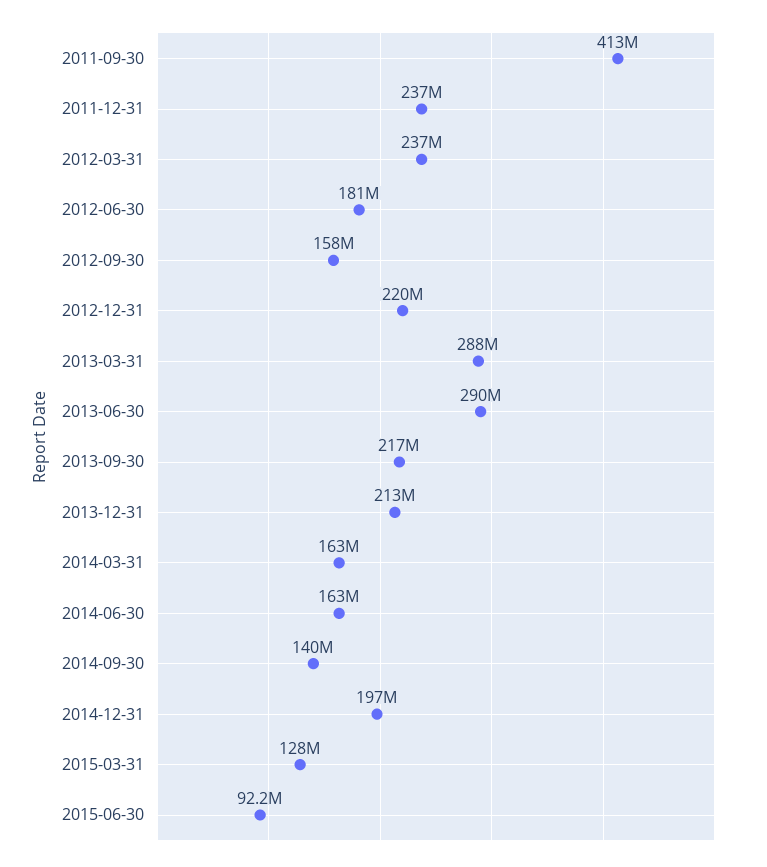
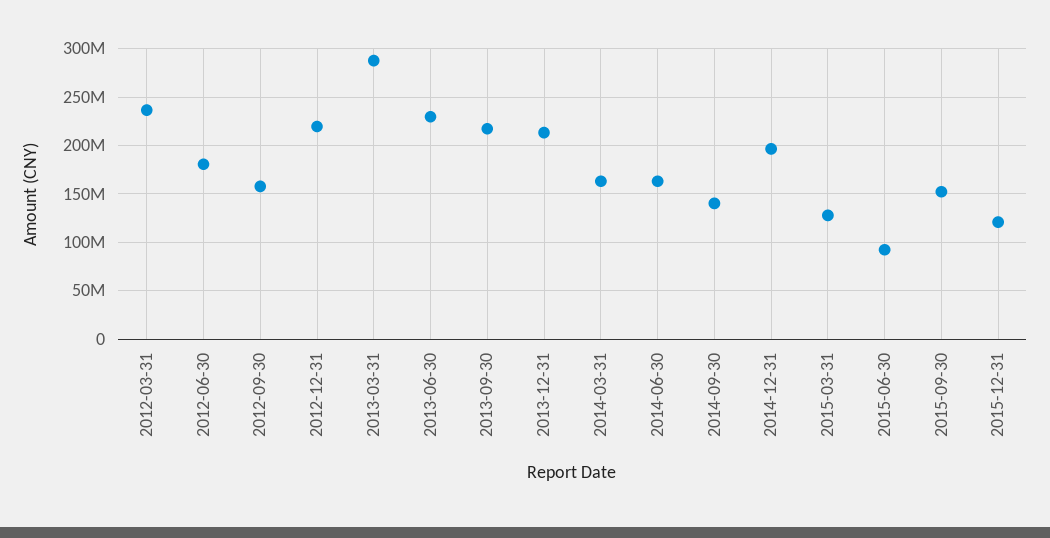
2011-09-30: 413000000 -> none
2011-12-31: 237000000 -> none
2013-06-30: 290000000 -> 230000000
2015-09-30: none -> 150000000
2015-12-31: none -> 120000000

